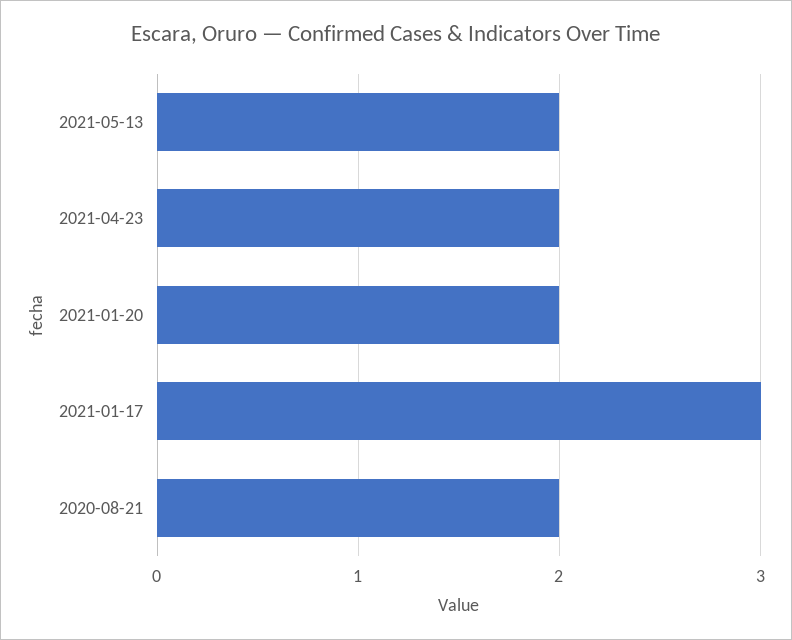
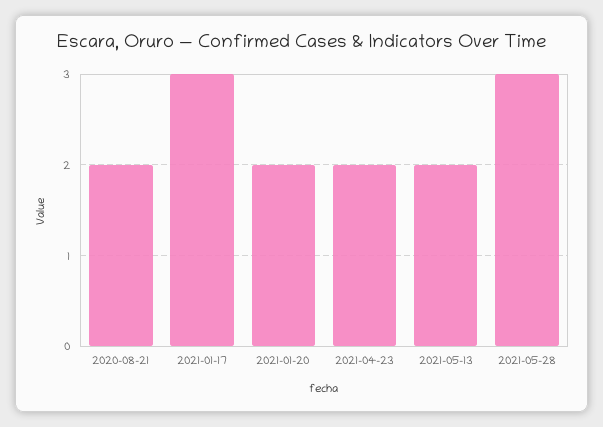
2021-05-28: none -> 3

